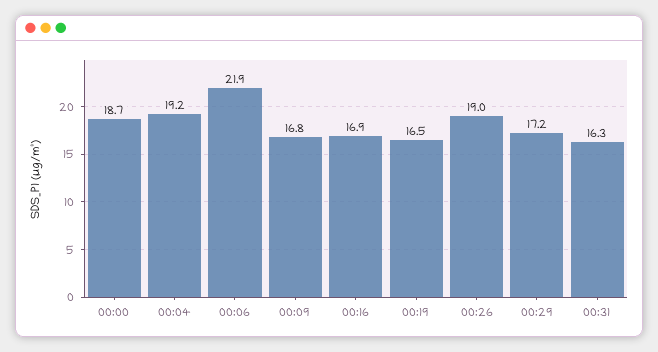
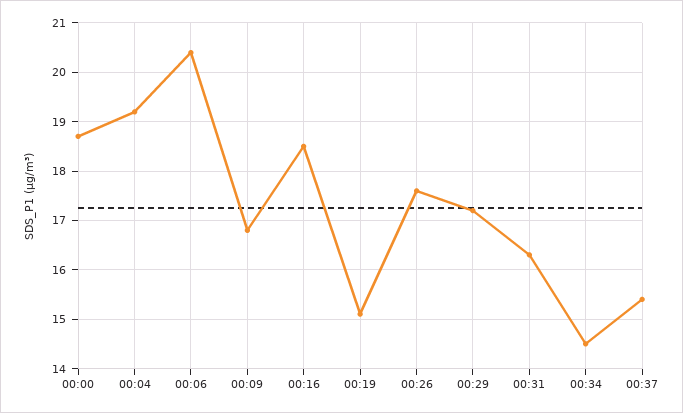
00:06: 21.9 -> 20.5
00:16: 16.9 -> 18.5
00:19: 16.5 -> 15
00:26: 19 -> 17.5
00:34: none -> 14.5
00:37: none -> 15.5

